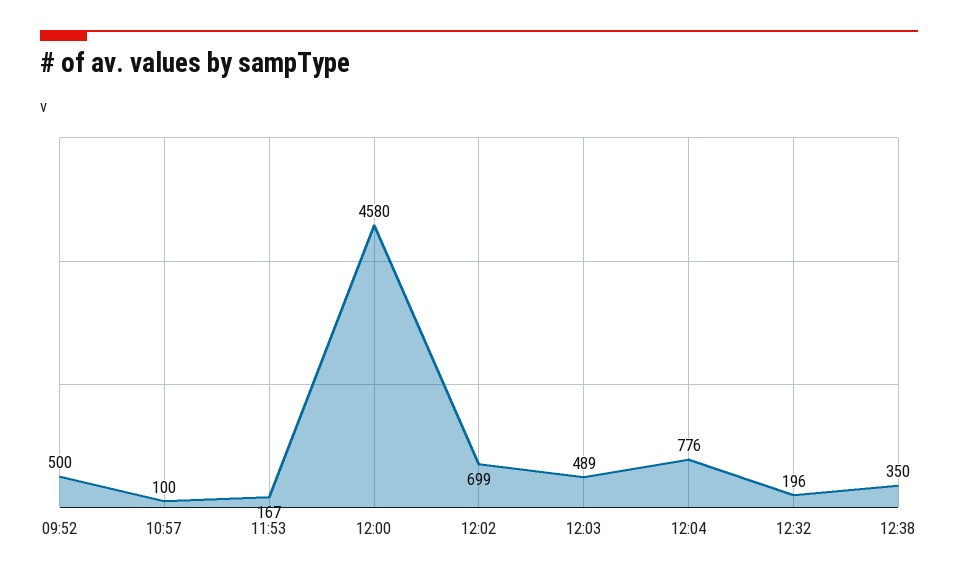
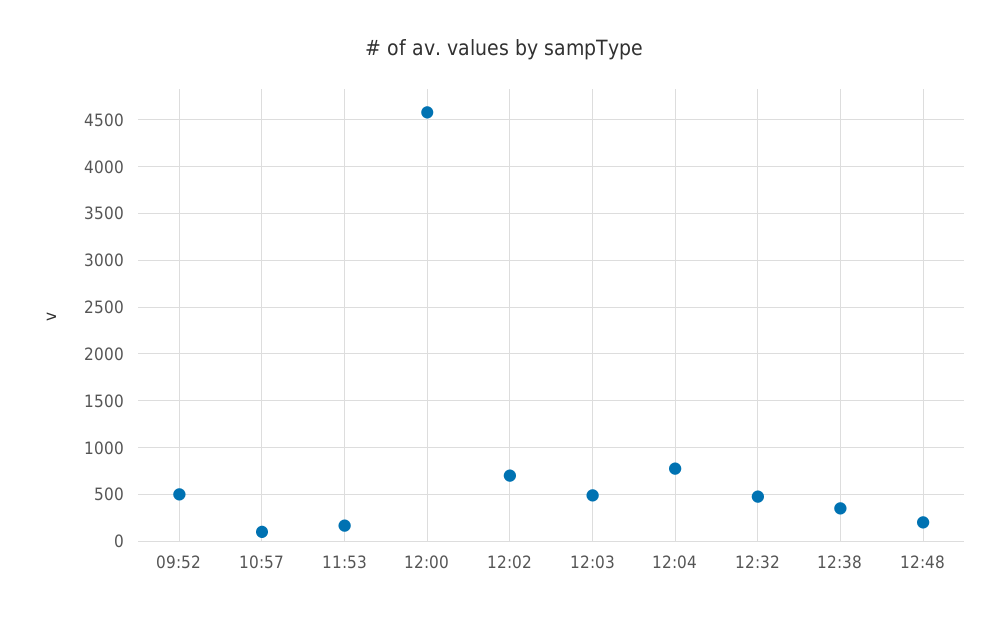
12:32: 196 -> 500
12:48: none -> 200

